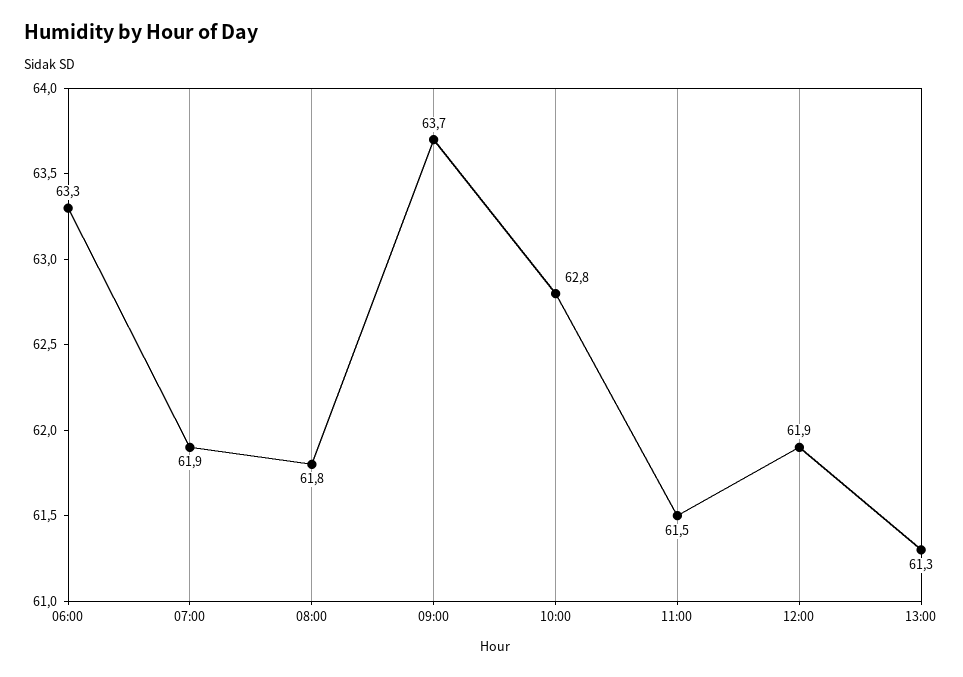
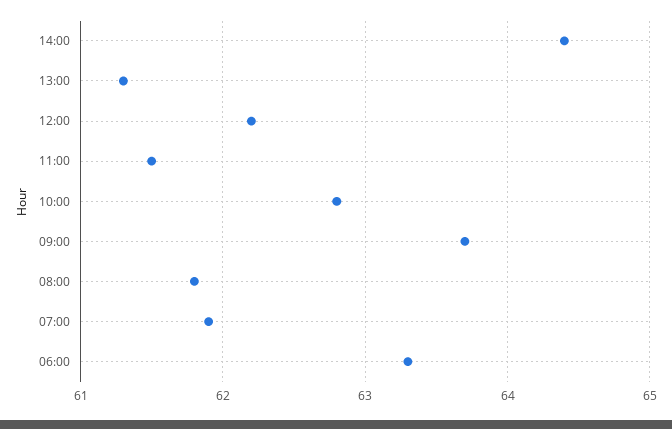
12:00: 61.9 -> 62.2
14:00: none -> 64.4

